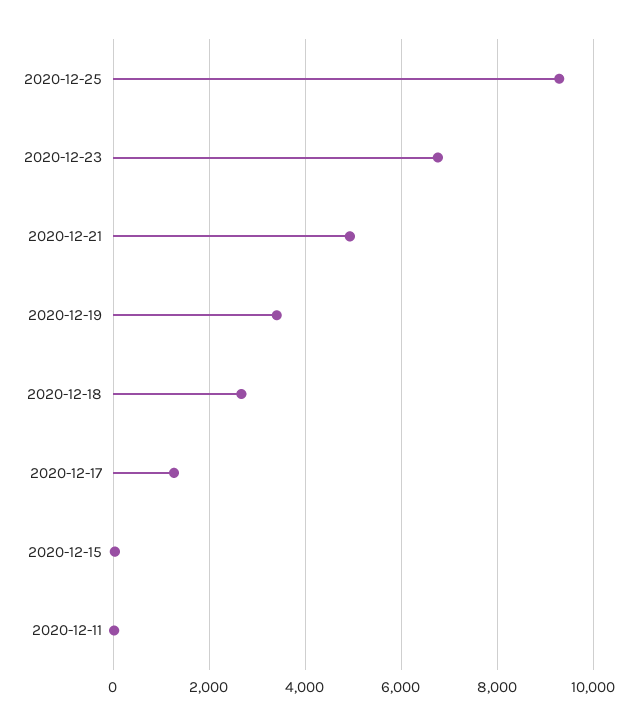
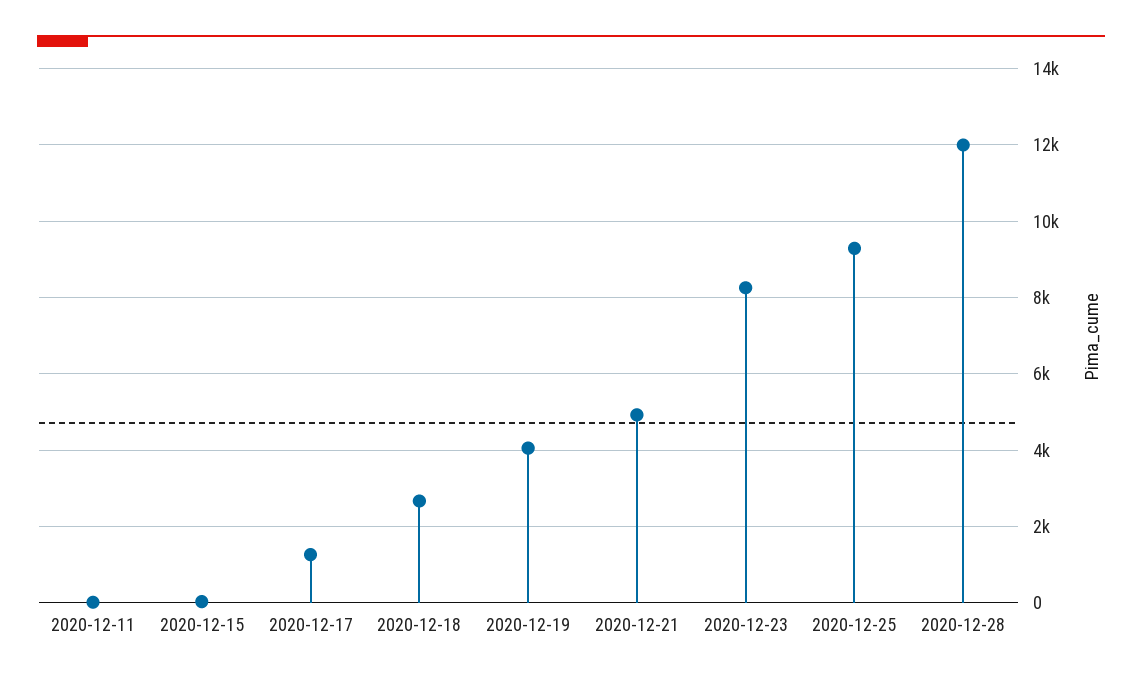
2020-12-23: 6800 -> 8200
2020-12-19: 3400 -> 4000
2020-12-28: none -> 12000

